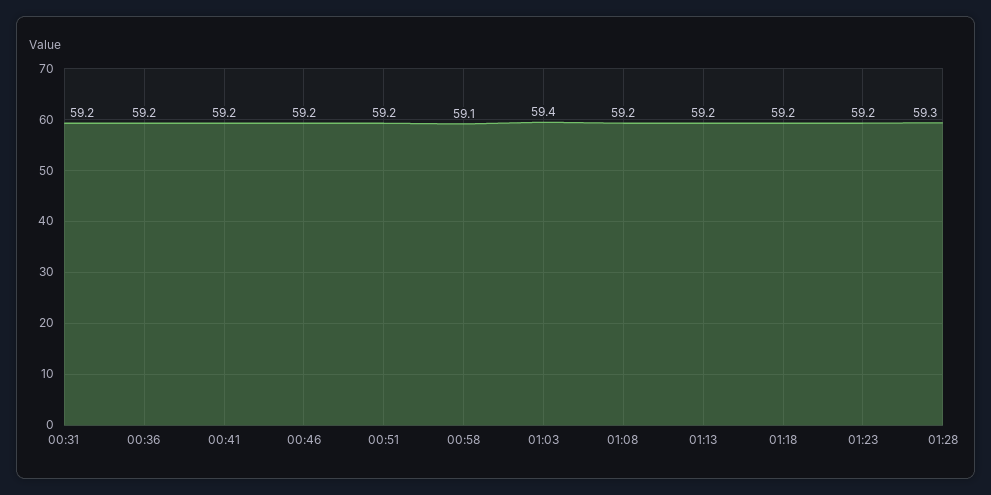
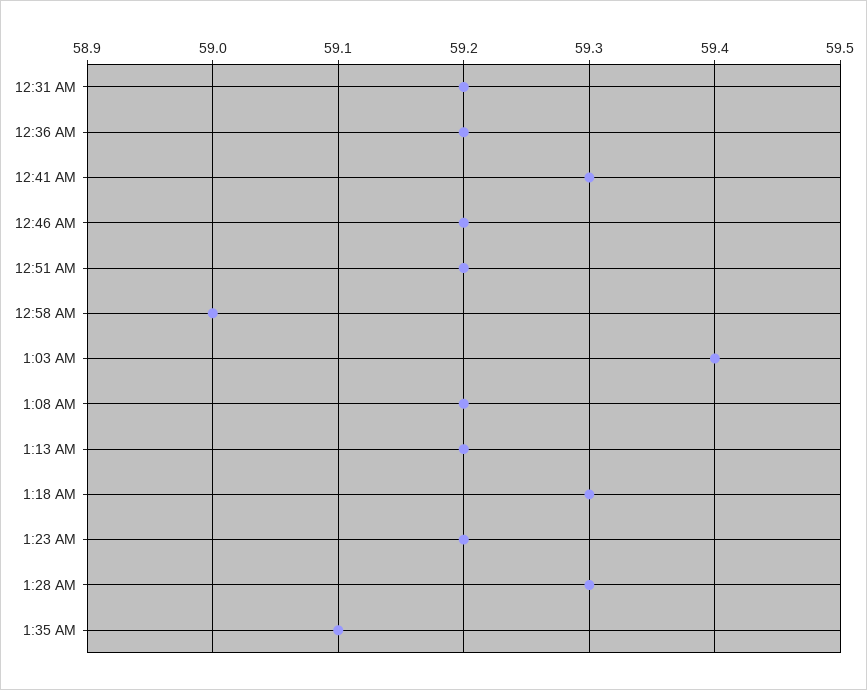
00:41: 59.2 -> 59.3
00:58: 59.1 -> 59
01:18: 59.2 -> 59.3
1:35 AM: none -> 59.1

